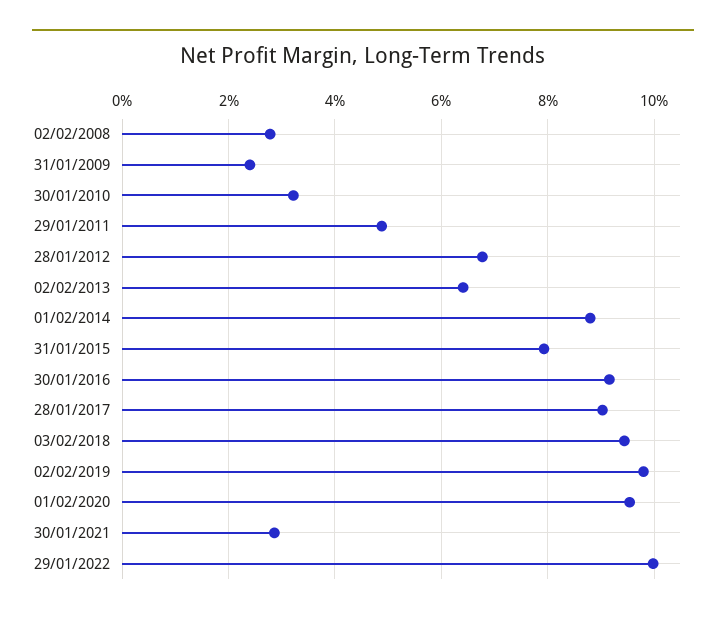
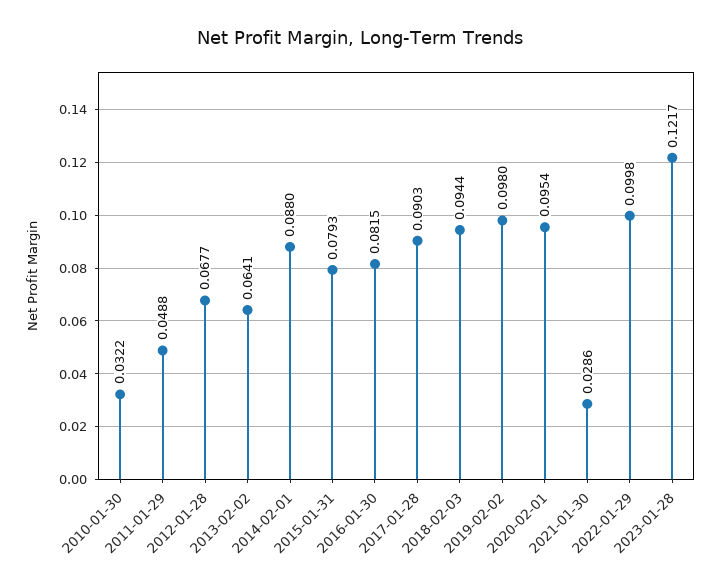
02/02/2008: 0.028 -> none
31/01/2009: 0.024 -> none
30/01/2016: 0.092 -> 0.0815
2023-01-28: none -> 0.1217

